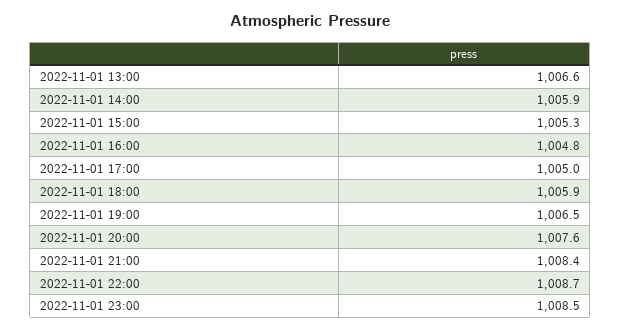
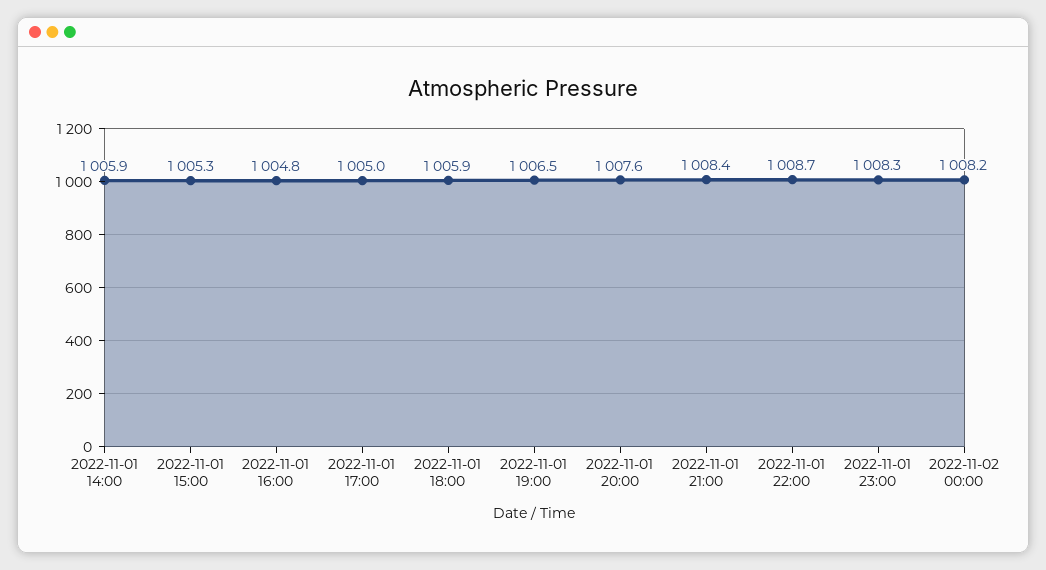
2022-11-01 13:00: 1006.6 -> none
2022-11-01 23:00: 1008.5 -> 1008.3
2022-11-02 00:00: none -> 1008.2

